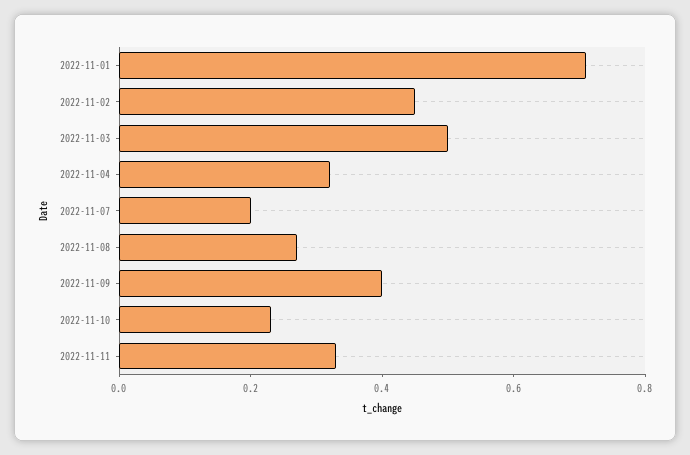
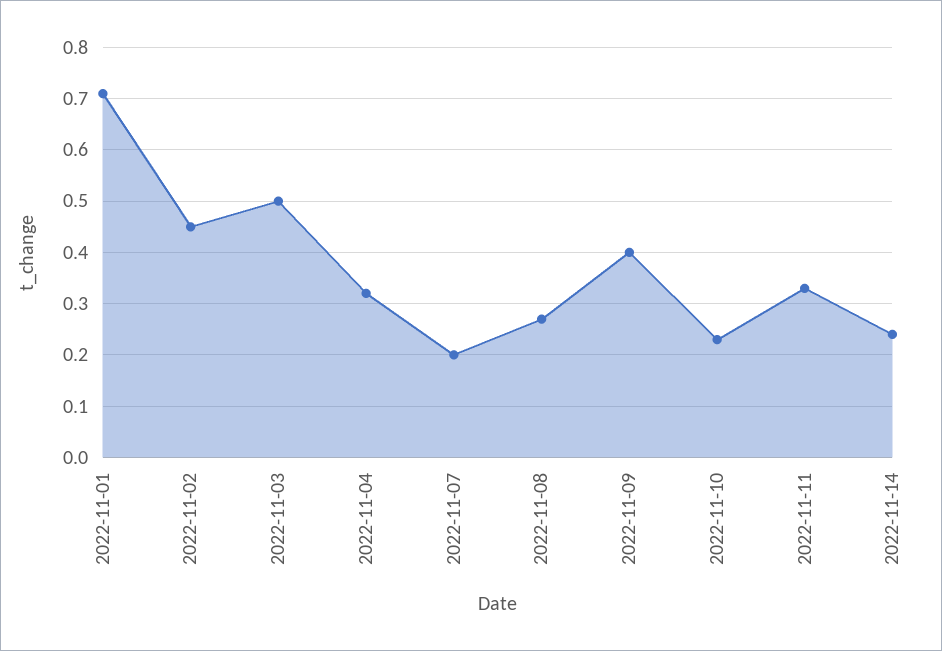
2022-11-14: none -> 0.25

